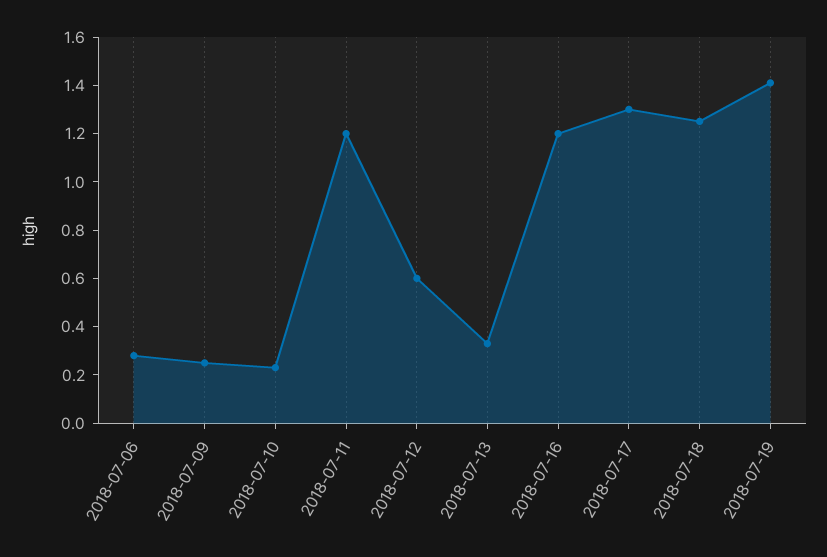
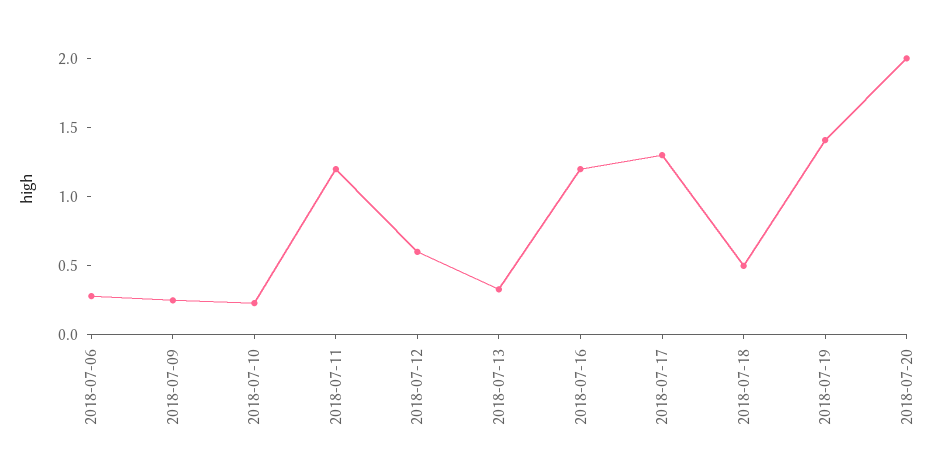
2018-07-18: 1.25 -> 0.5
2018-07-20: none -> 2

